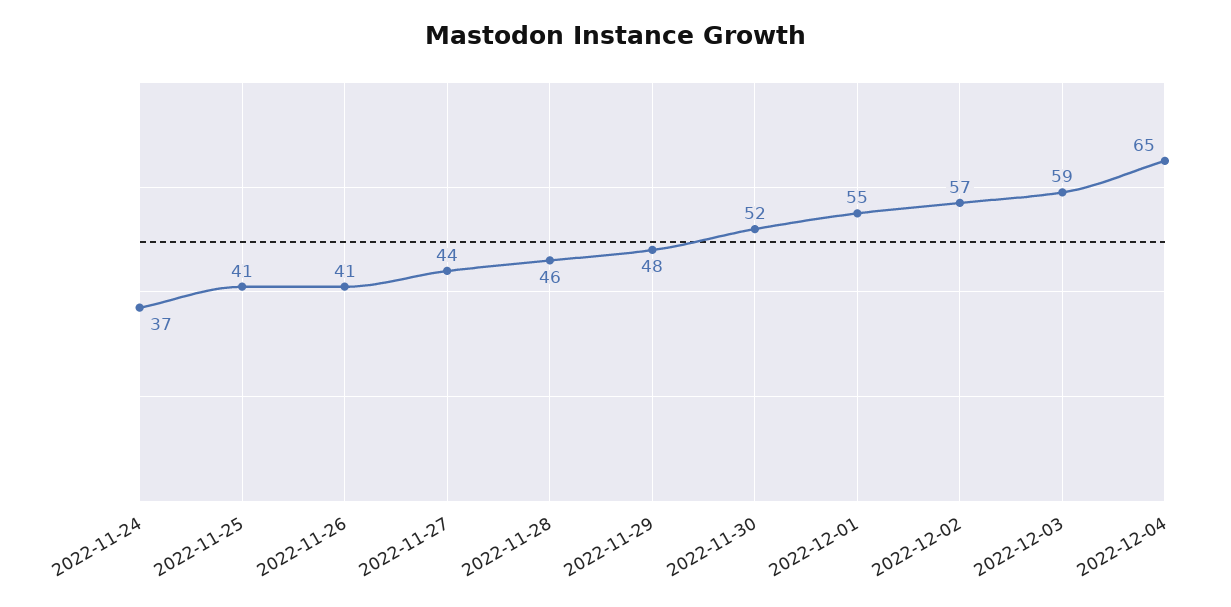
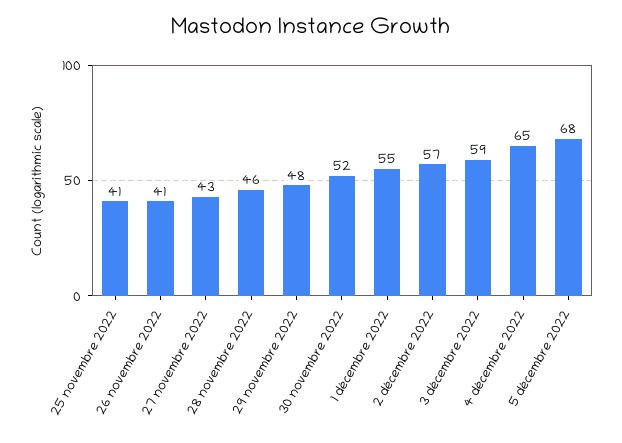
2022-11-24: 37 -> none
2022-11-27: 44 -> 43
5 décembre 2022: none -> 68

